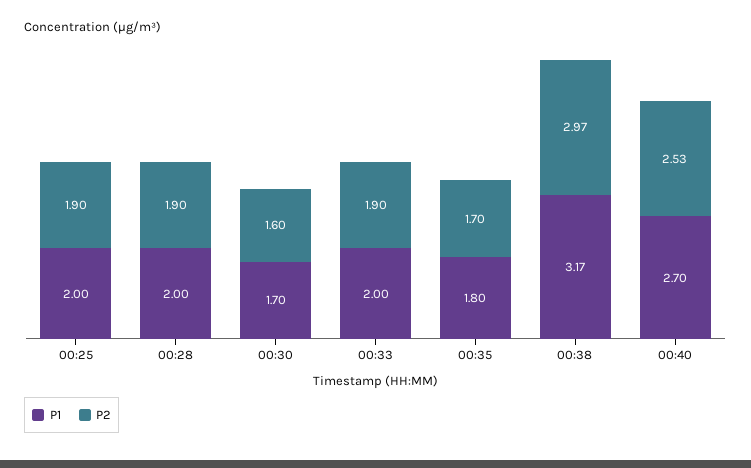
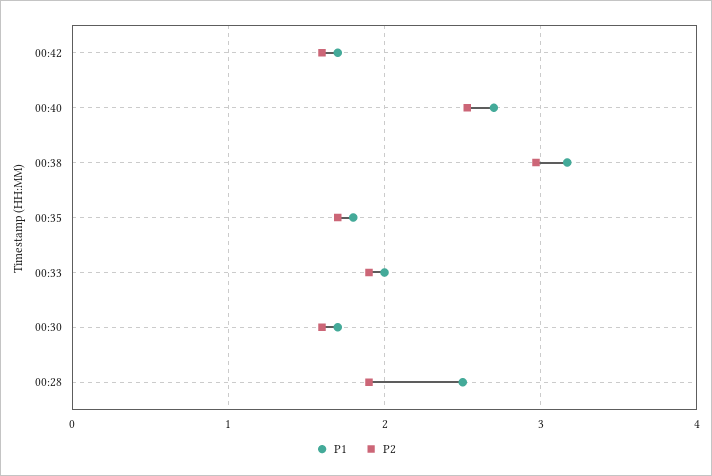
P1, 00:25: 2 -> none
P2, 00:25: 1.9 -> none
P1, 00:28: 2 -> 2.5
P1, 00:42: none -> 1.7
P2, 00:42: none -> 1.6

